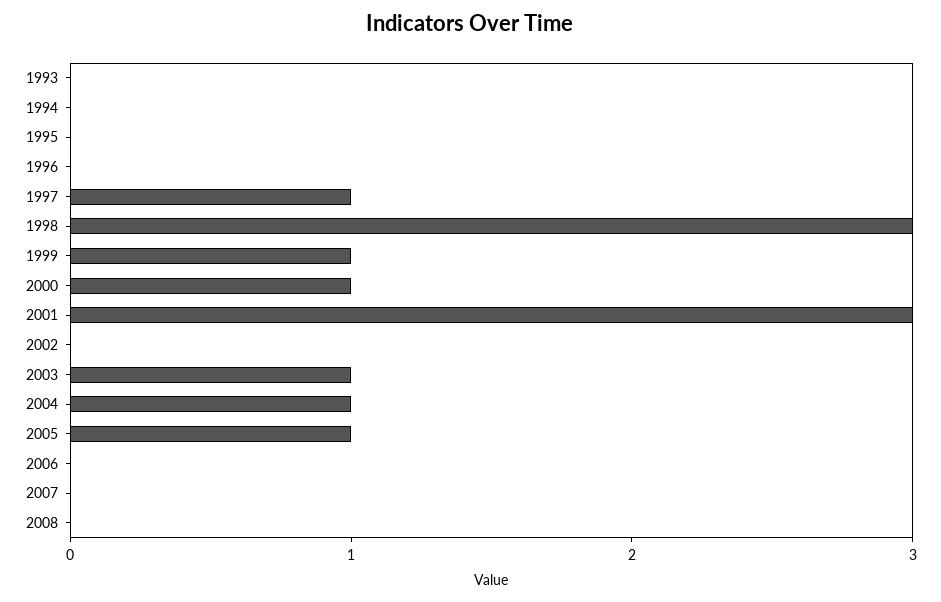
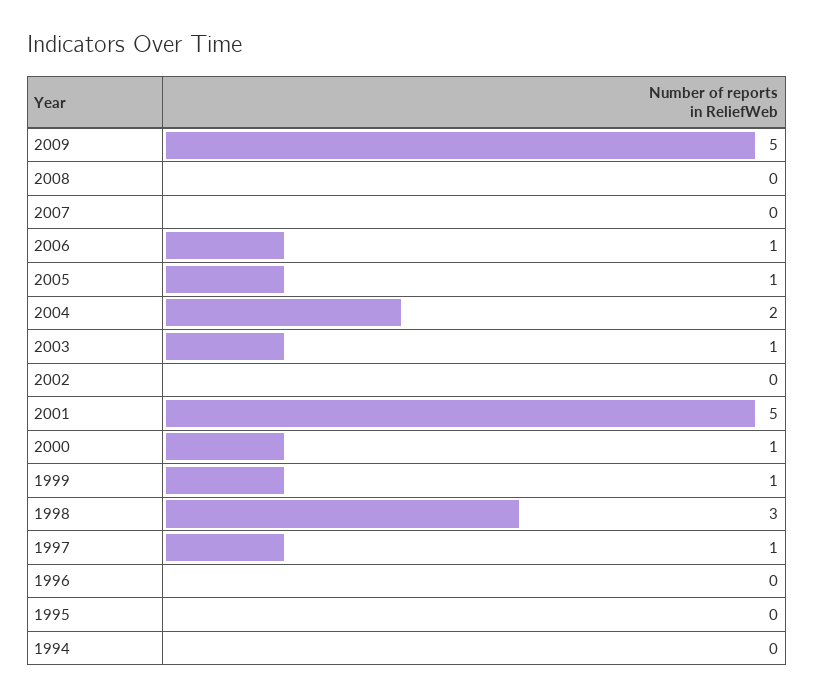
1993: 0 -> none
2001: 3 -> 5
2004: 1 -> 2
2006: 0 -> 1
2009: none -> 5

